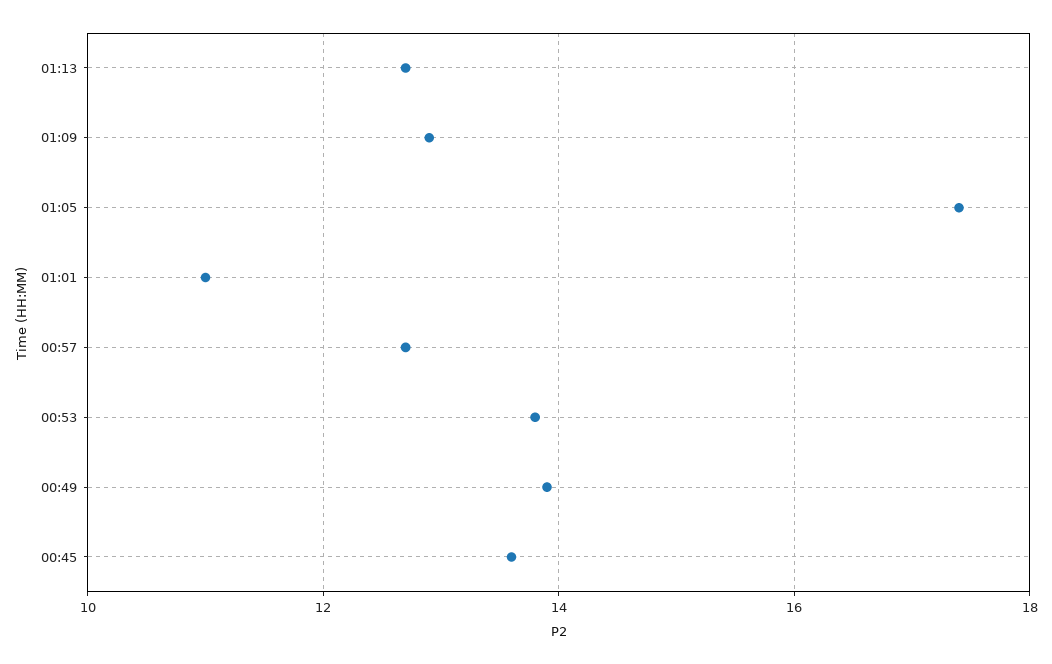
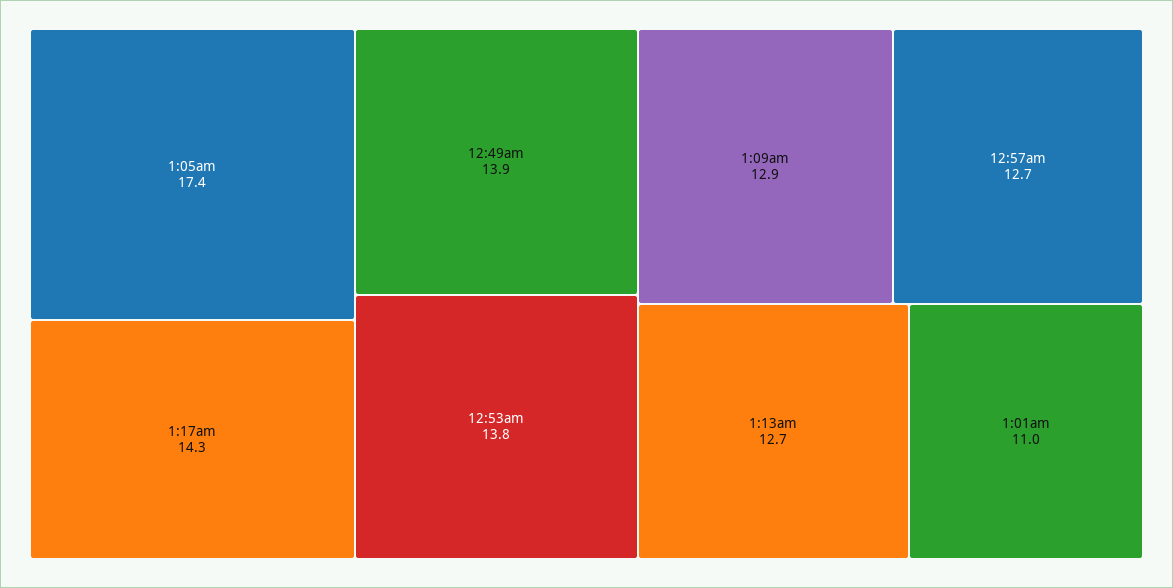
00:45: 13.5 -> none
1:17am: none -> 14.3

